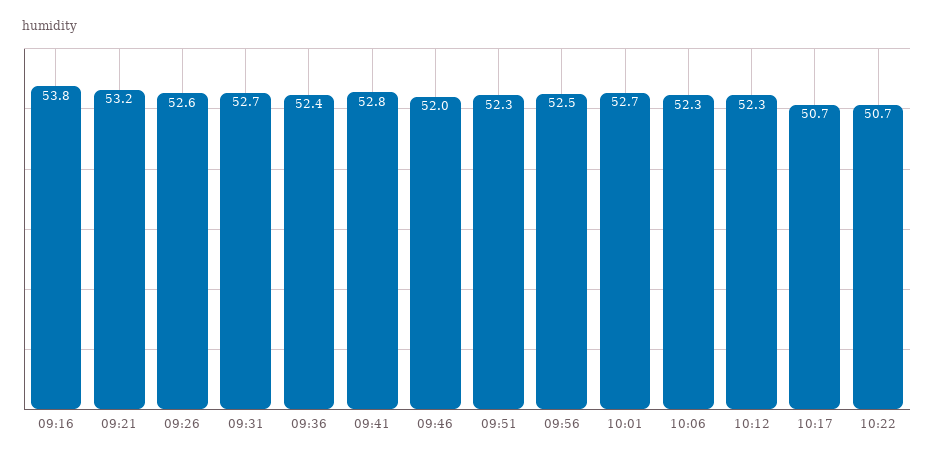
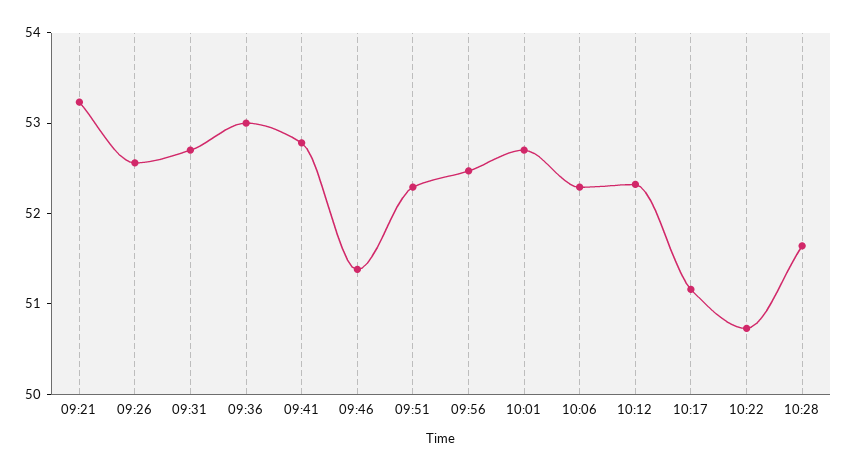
09:16: 53.8 -> none
09:36: 52.4 -> 53
09:46: 52 -> 51.4
10:17: 50.7 -> 51.2
10:28: none -> 51.6

